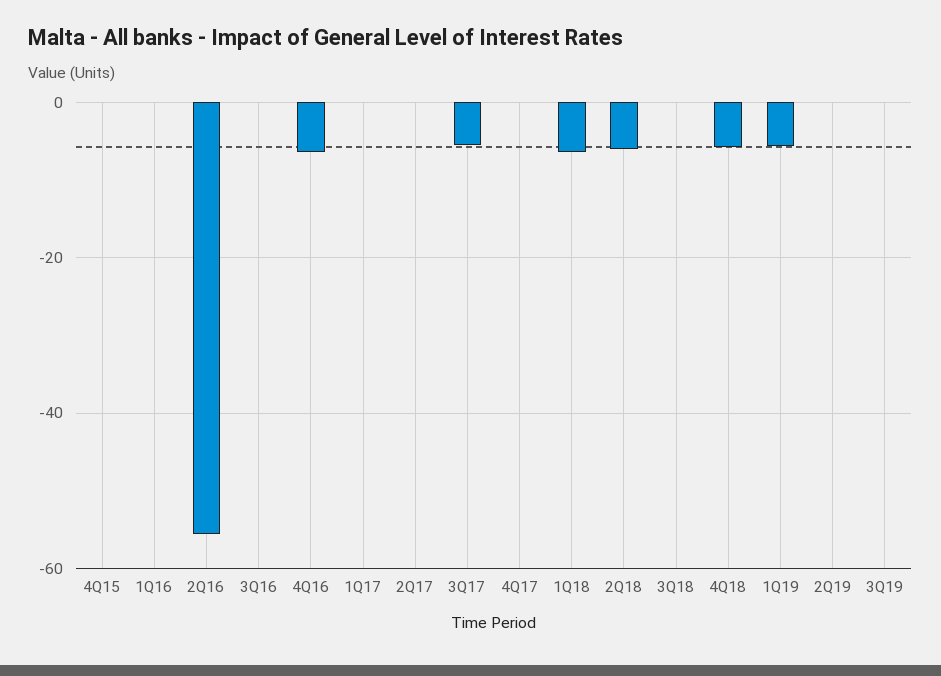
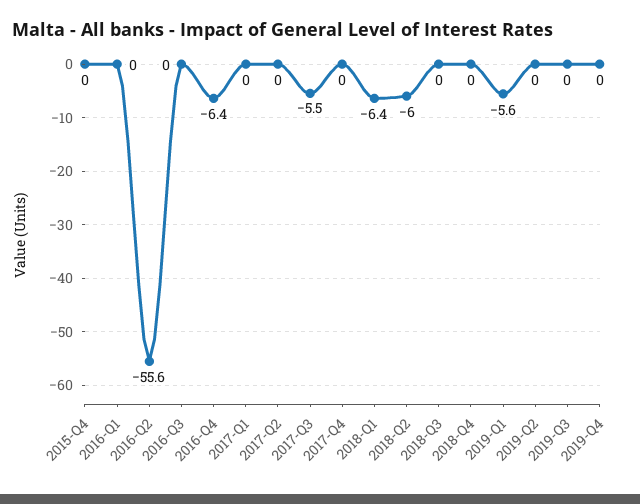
4Q18: -6 -> 0
2019-Q4: none -> 0

